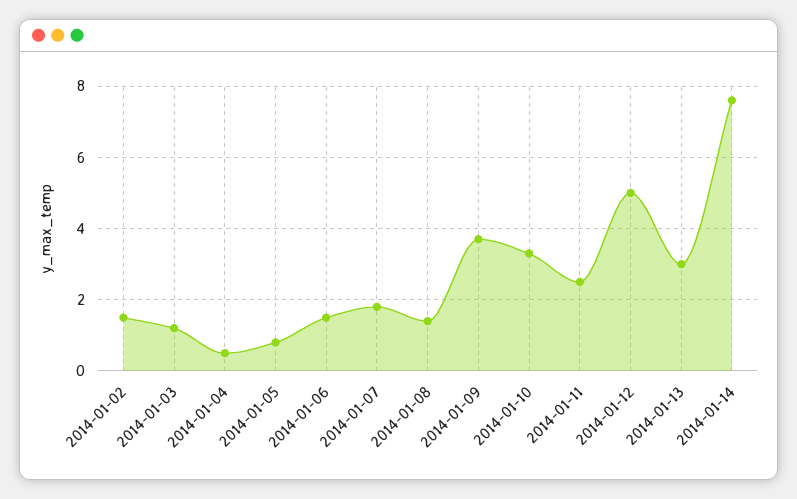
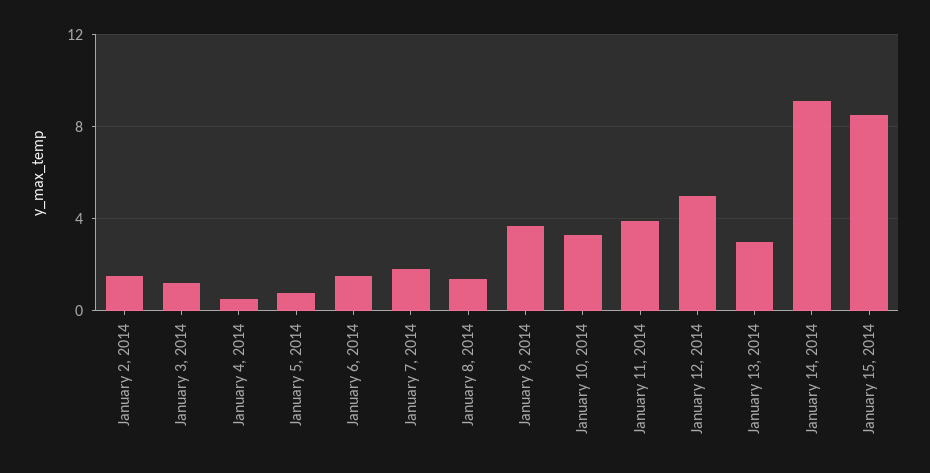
2014-01-11: 2.5 -> 4
2014-01-14: 7.5 -> 9
January 15, 2014: none -> 8.5

